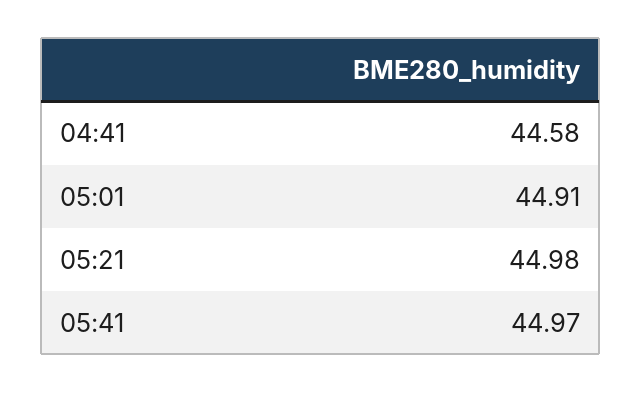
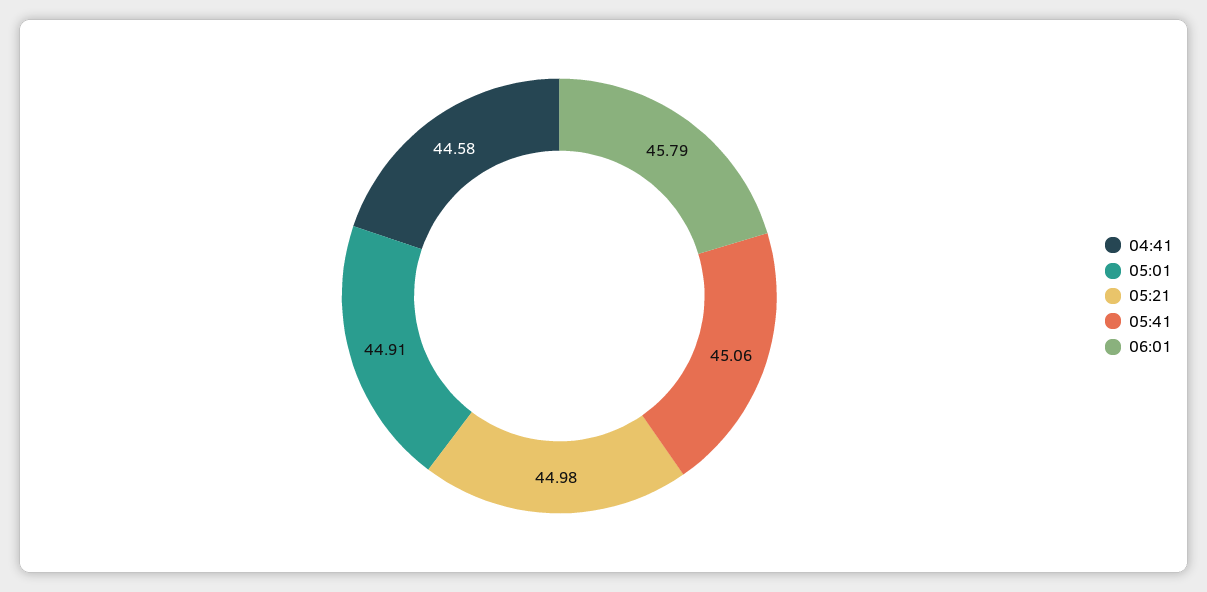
05:41: 44.97 -> 45.06
06:01: none -> 45.79

